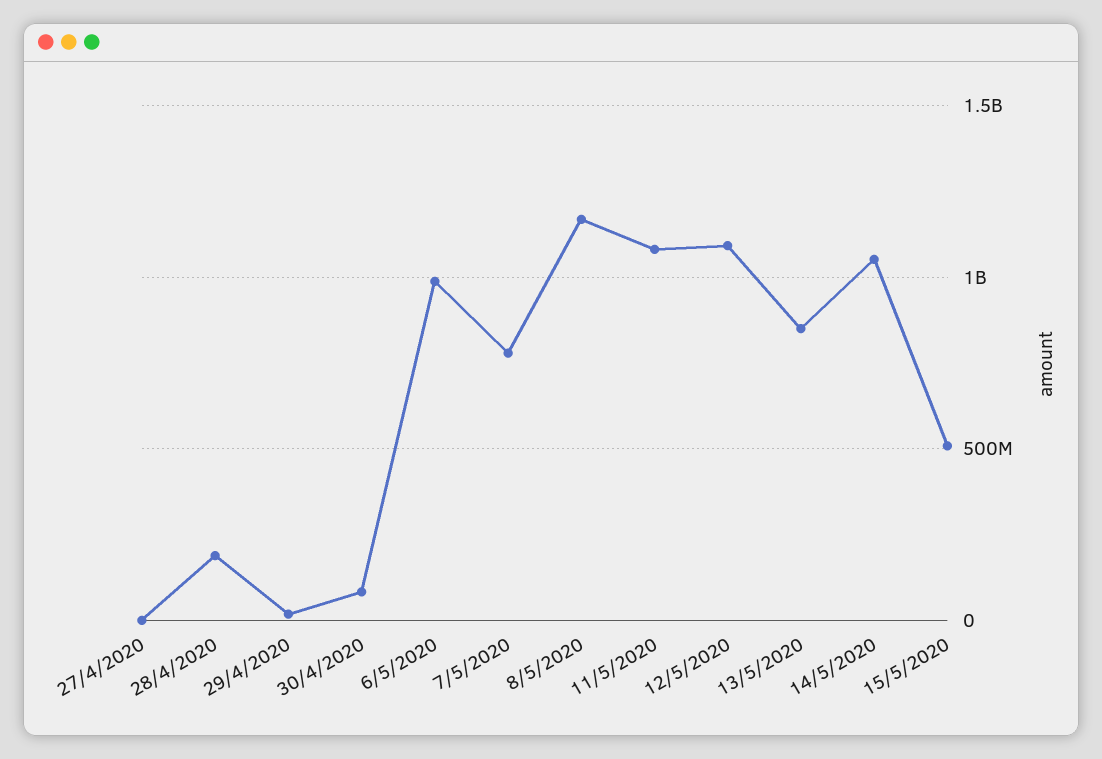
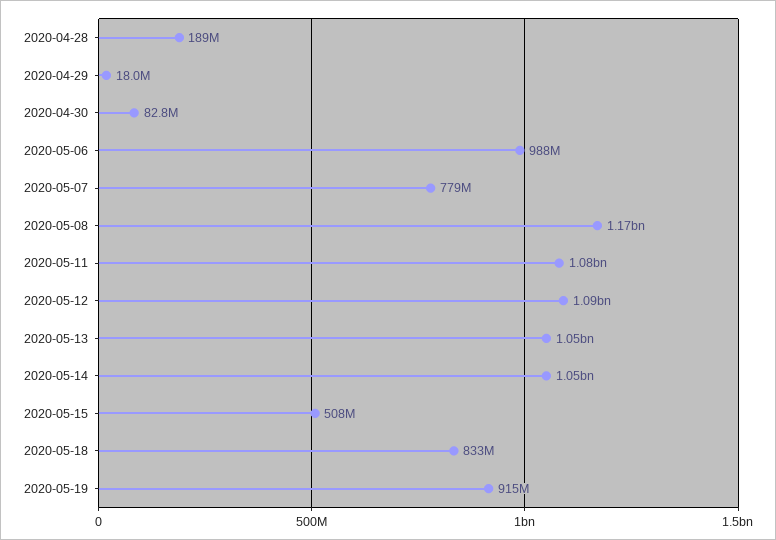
27/4/2020: 0 -> none
13/5/2020: 850000000 -> 1050000000
2020-05-18: none -> 833000000
2020-05-19: none -> 915000000

